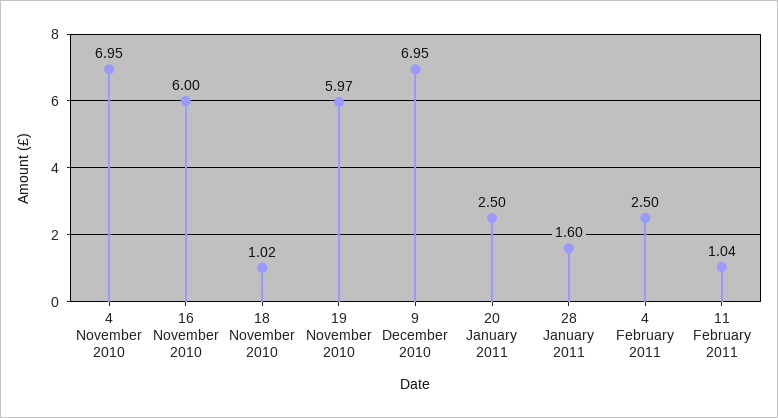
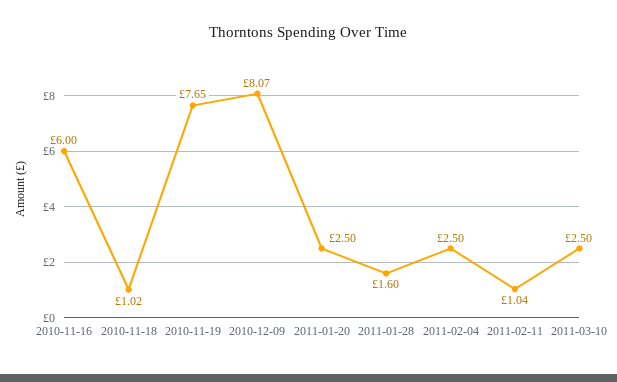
4 November 2010: 6.95 -> none
19 November 2010: 5.97 -> 7.65
9 December 2010: 6.95 -> 8.07
2011-03-10: none -> 2.5

